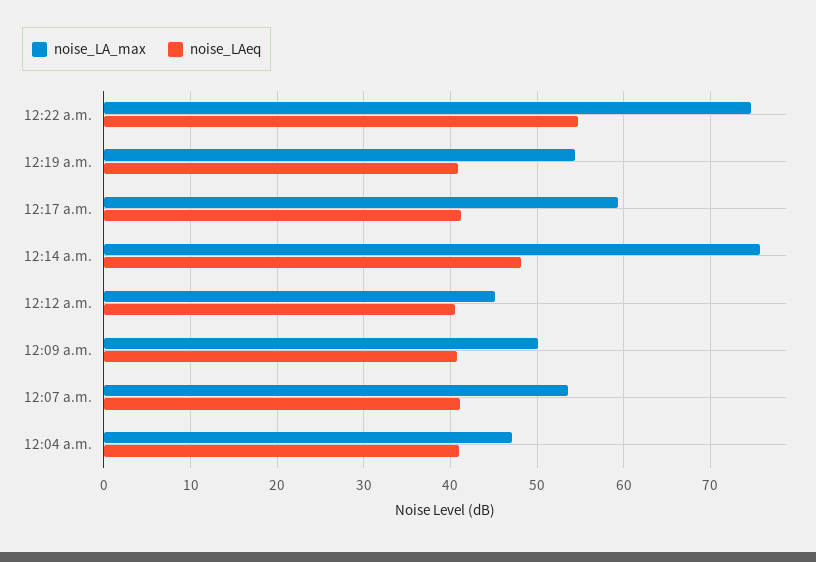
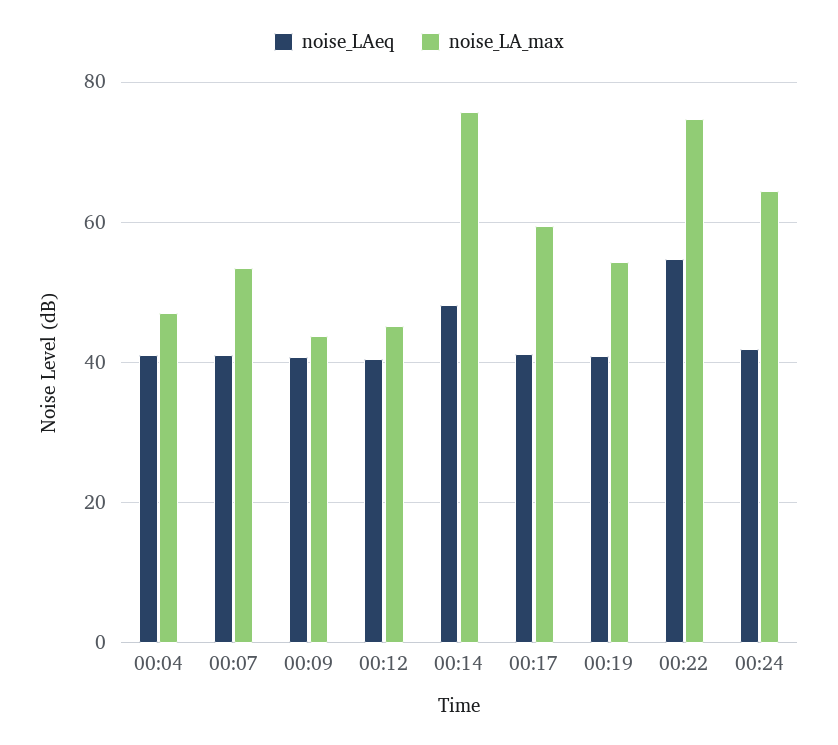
noise_LA_max, 12:09 a.m.: 50 -> 44
noise_LAeq, 00:24: none -> 42
noise_LA_max, 00:24: none -> 64

